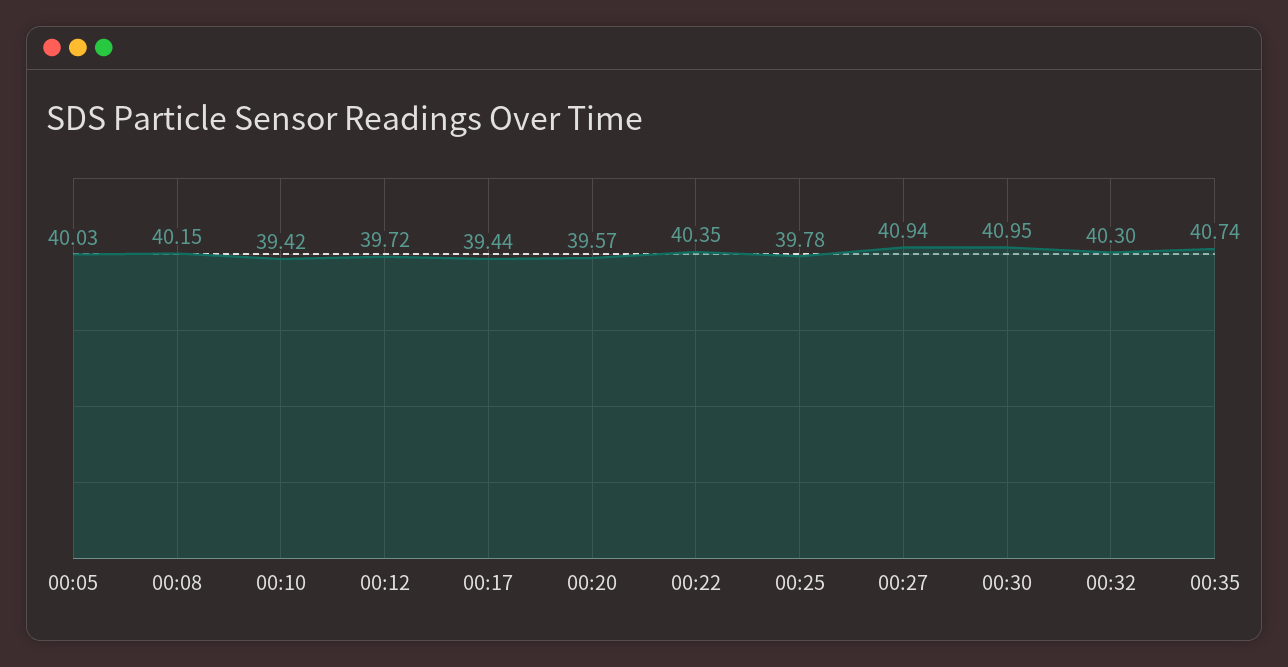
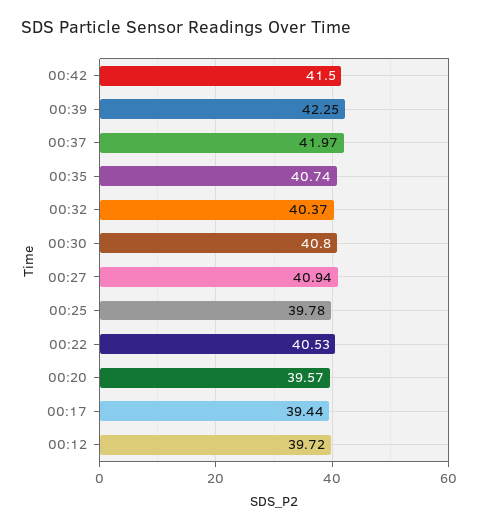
00:05: 40.03 -> none
00:08: 40.15 -> none
00:10: 39.42 -> none
00:22: 40.35 -> 40.53
00:30: 40.95 -> 40.8
00:32: 40.3 -> 40.37
00:42: none -> 41.5
00:39: none -> 42.25
00:37: none -> 41.97

